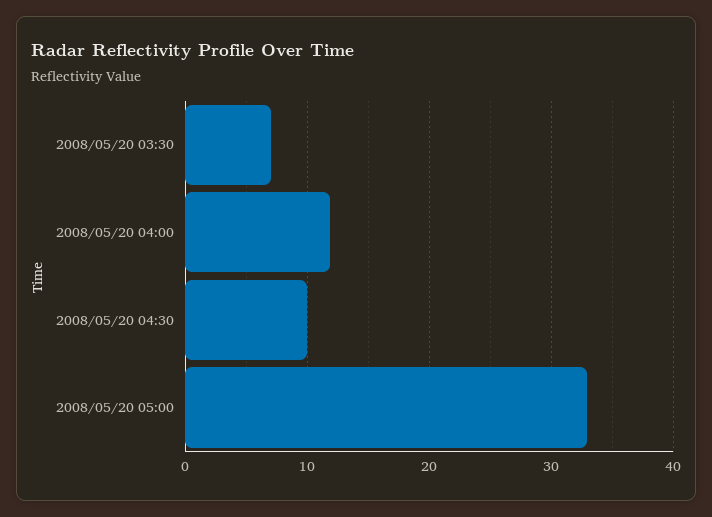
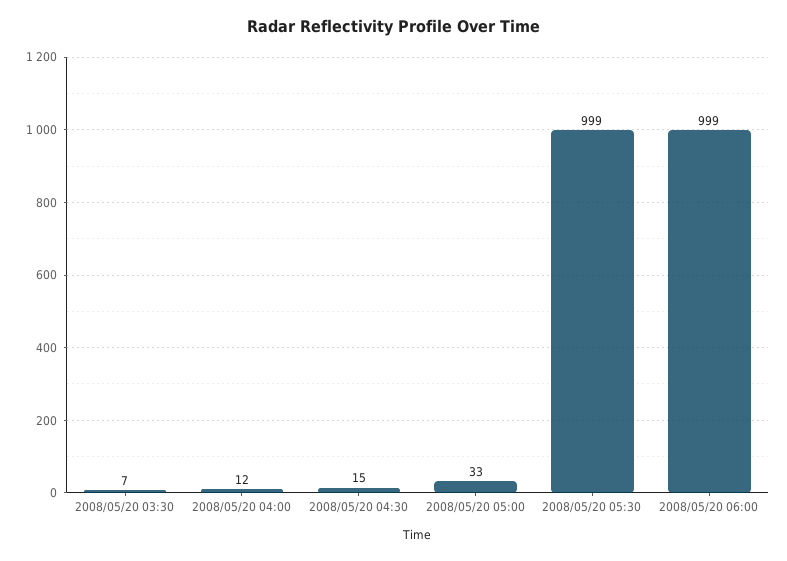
2008/05/20 04:30: 10 -> 15
2008/05/20 05:30: none -> 999
2008/05/20 06:00: none -> 999

